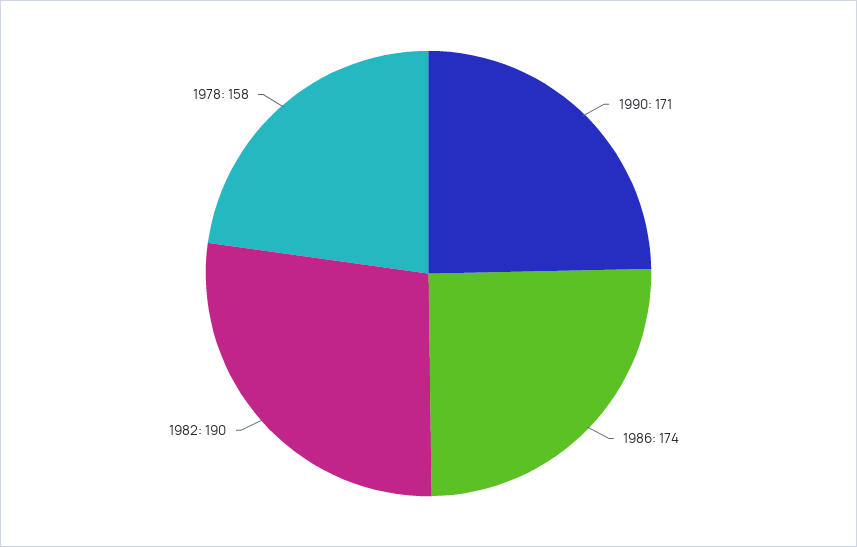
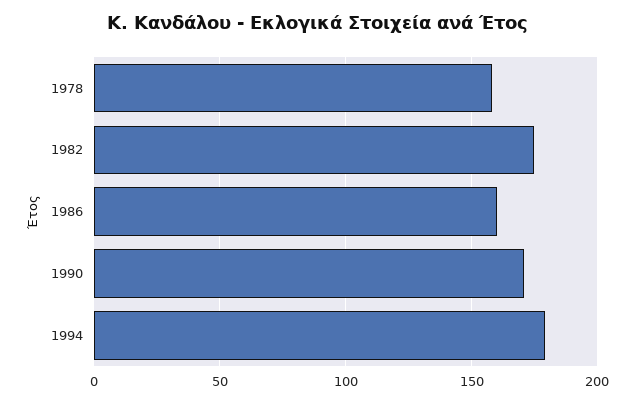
1986: 174 -> 160
1982: 190 -> 175
1994: none -> 180

